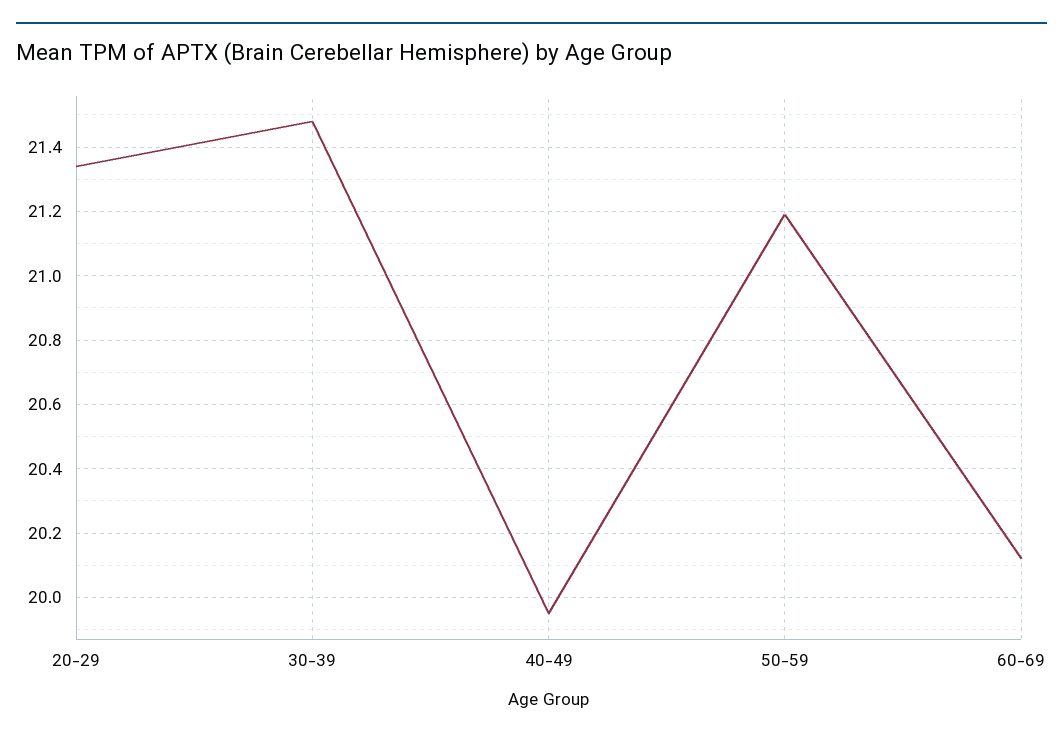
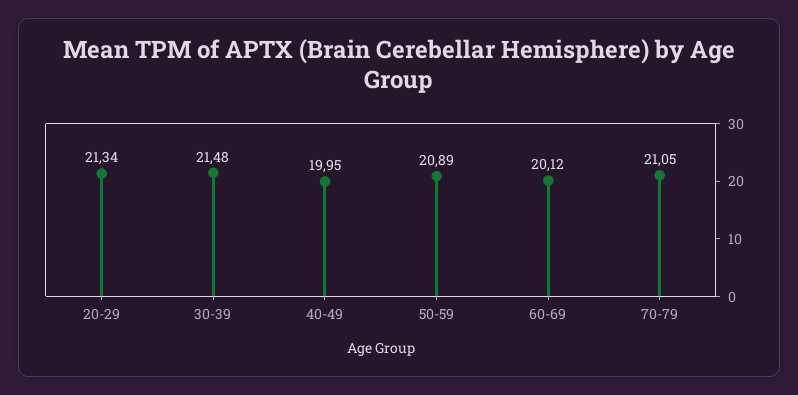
50-59: 21.2 -> 20.89
70-79: none -> 21.05

